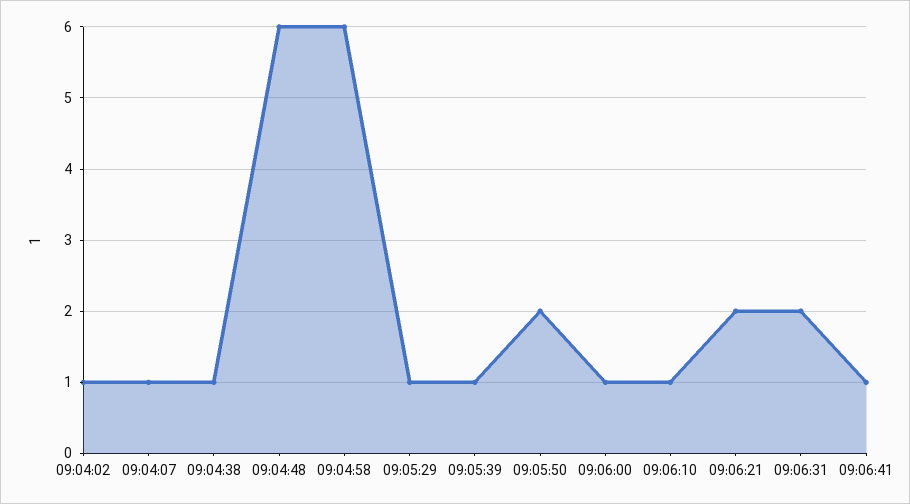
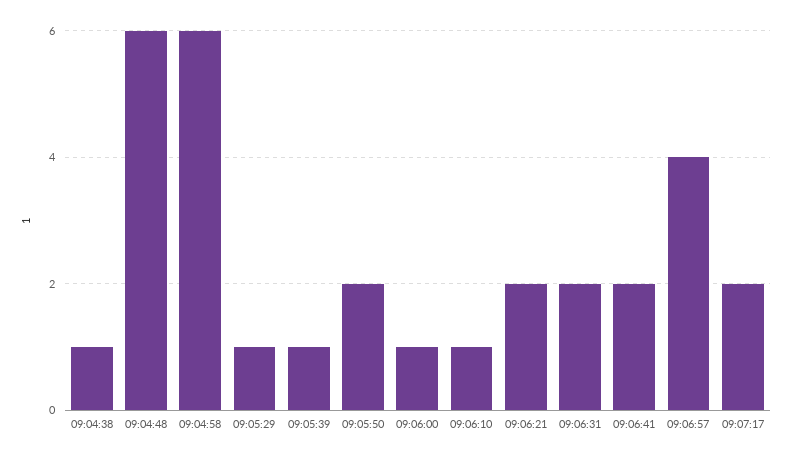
09:04:02: 1 -> none
09:04:07: 1 -> none
09:06:41: 1 -> 2
09:06:57: none -> 4
09:07:17: none -> 2

